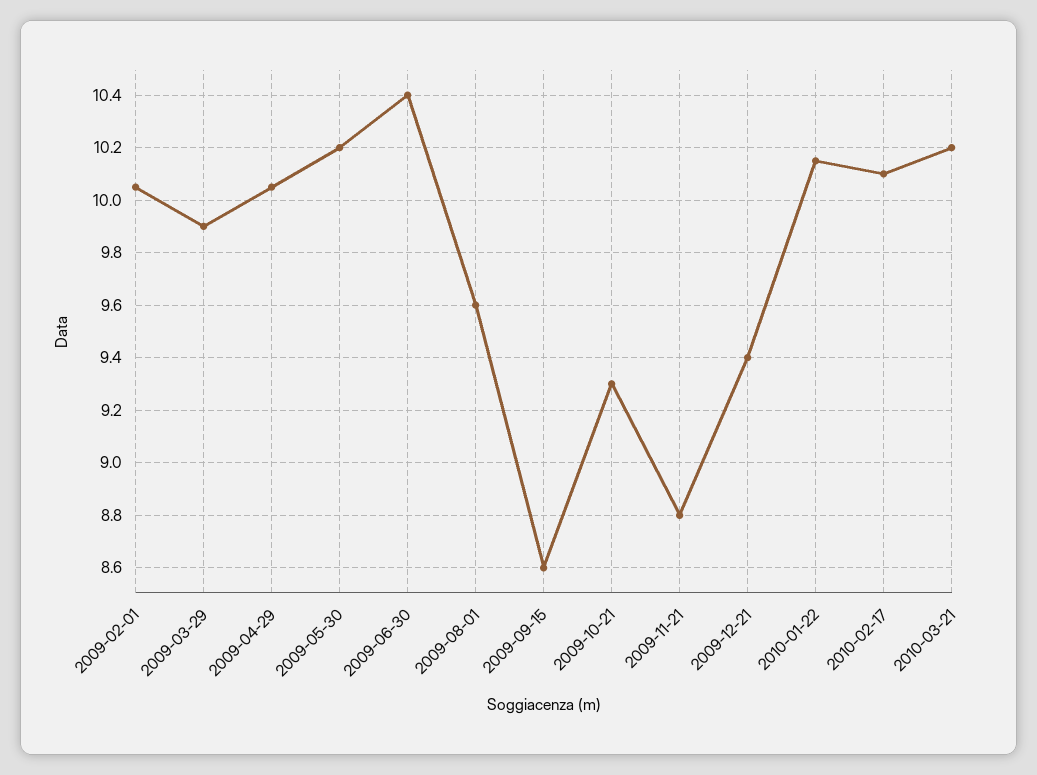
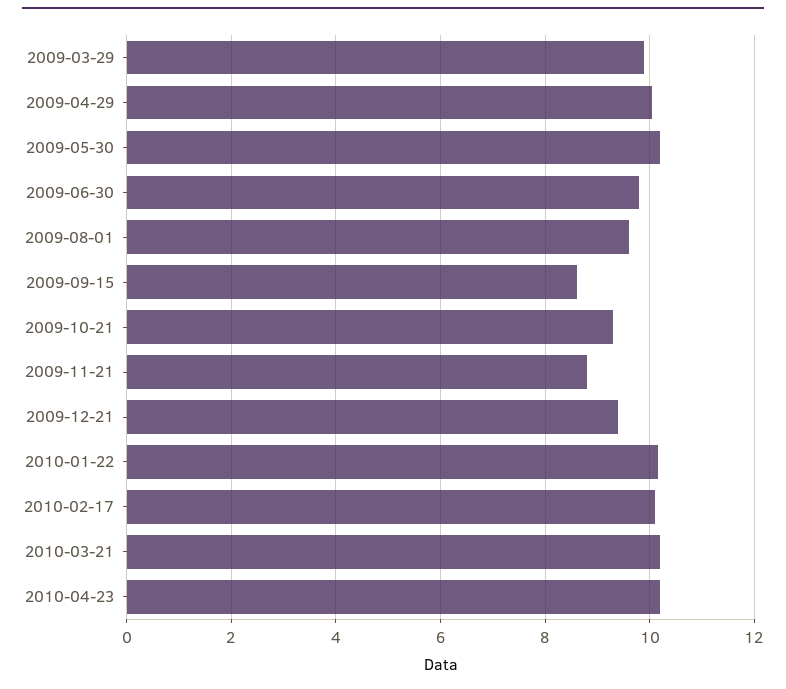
2009-02-01: 10.05 -> none
2009-06-30: 10.4 -> 9.8
2010-04-23: none -> 10.2

